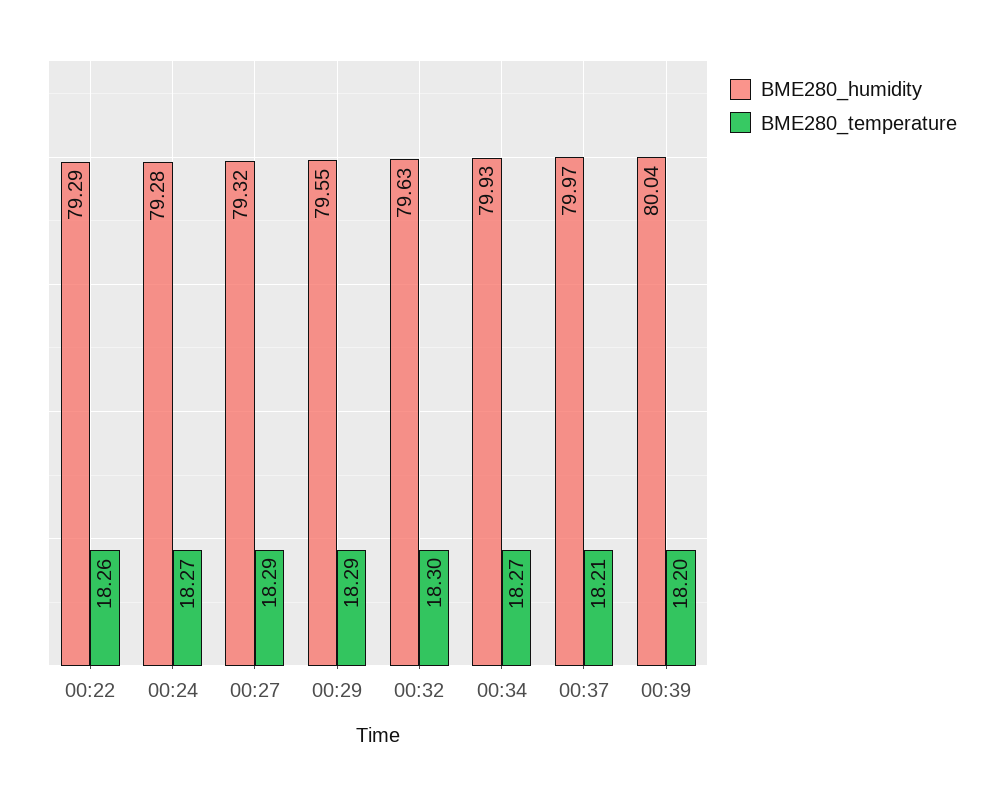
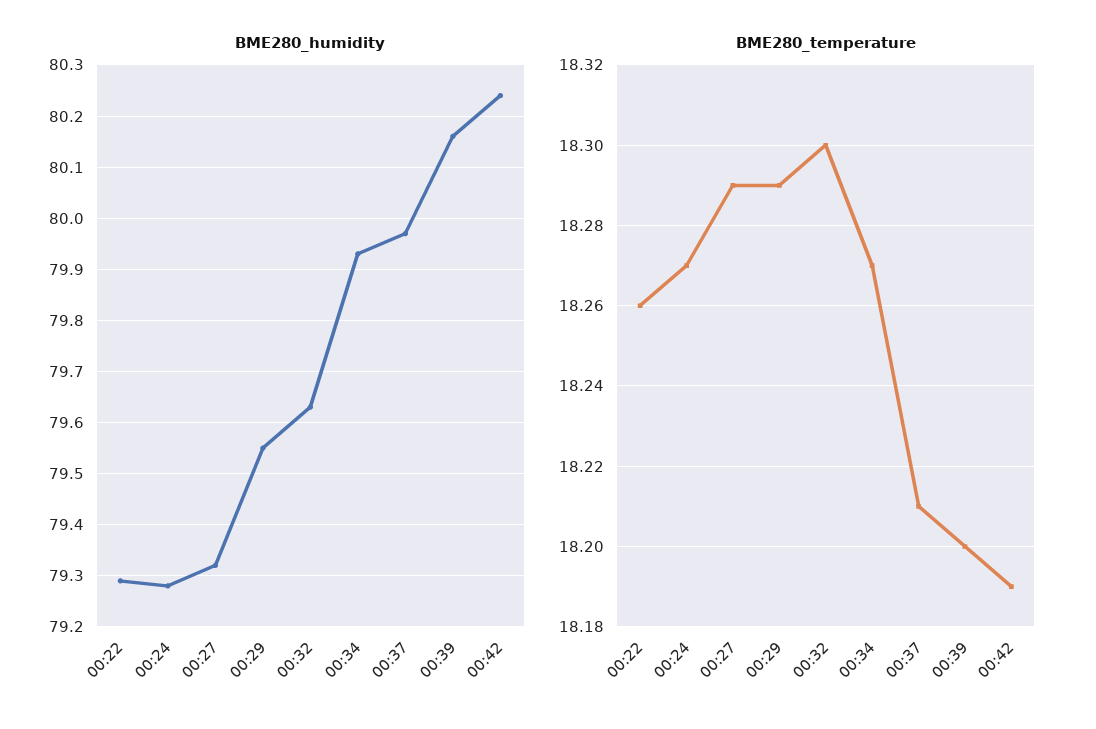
BME280_humidity, 00:39: 80.04 -> 80.15
BME280_humidity, 00:42: none -> 80.25
BME280_temperature, 00:42: none -> 18.19

